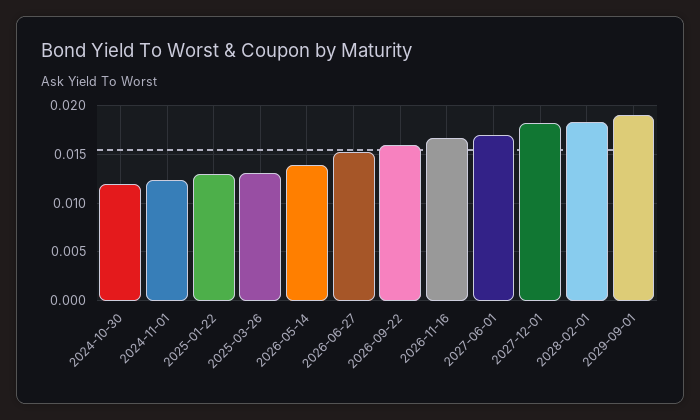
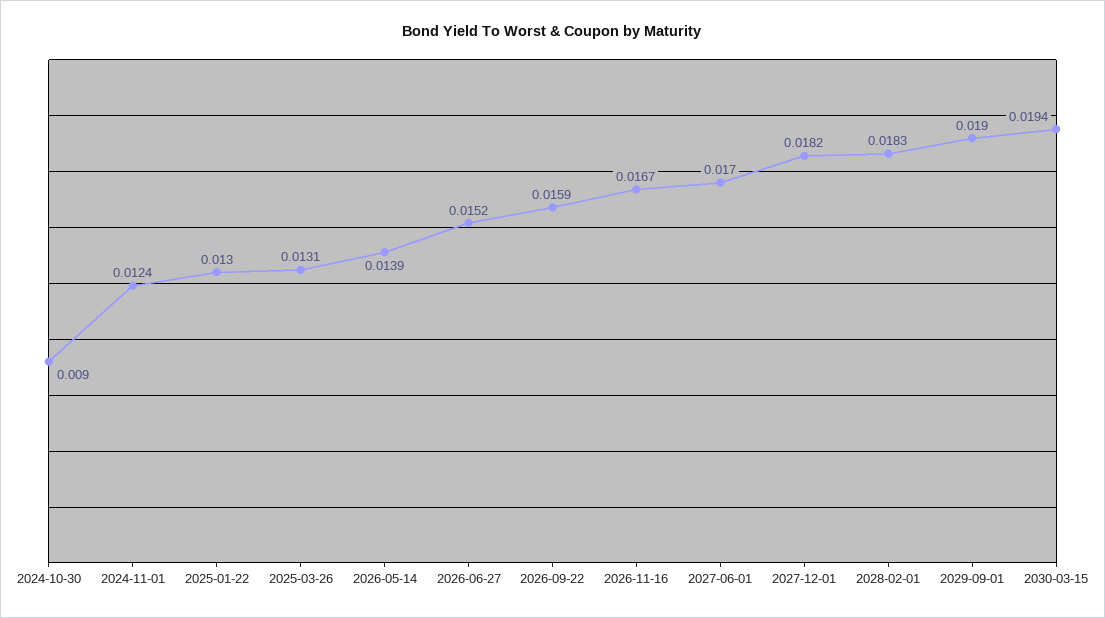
2024-10-30: 0.012 -> 0.009
2030-03-15: none -> 0.0194

